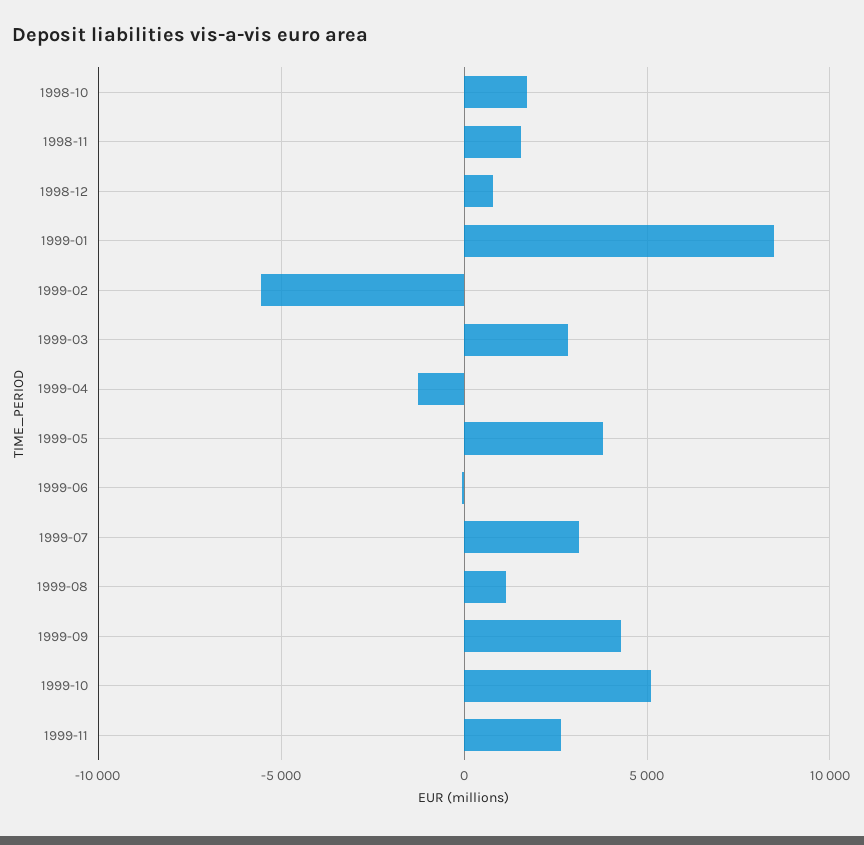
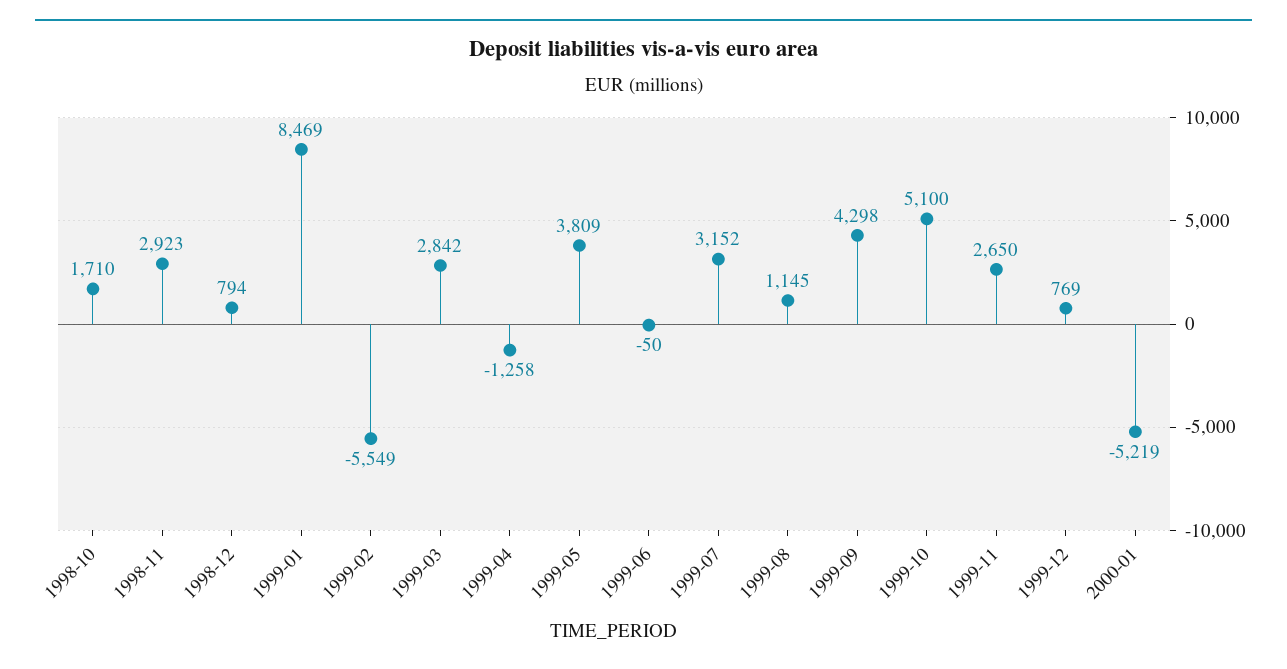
1998-11: 1500 -> 2923
1999-12: none -> 769
2000-01: none -> -5219

